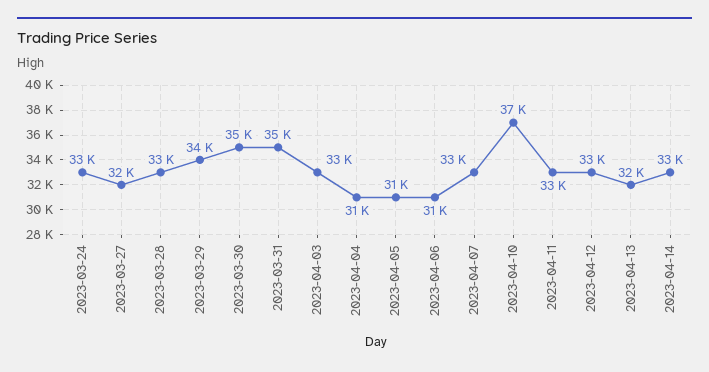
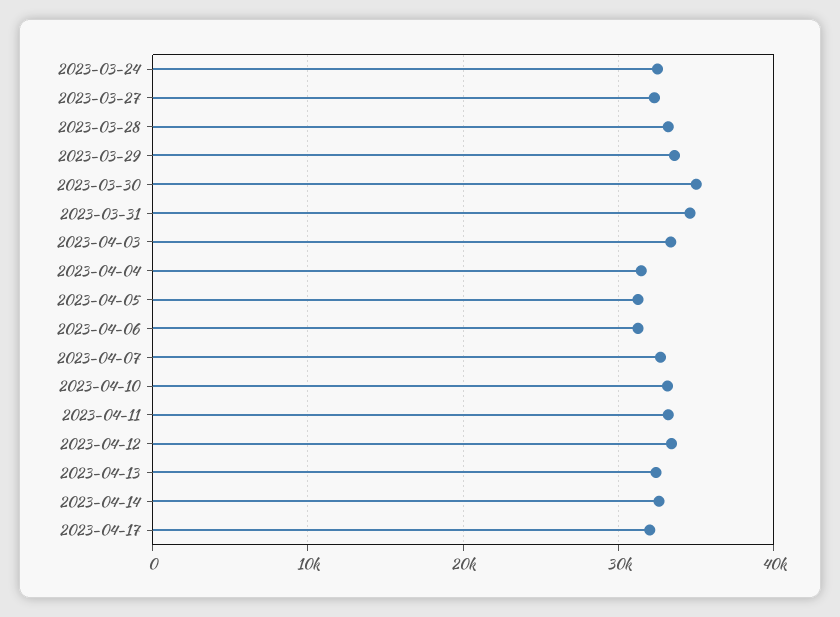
2023-04-10: 37000 -> 33000
2023-04-17: none -> 32000

